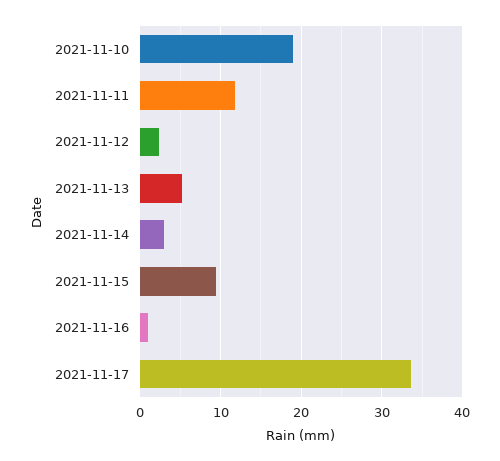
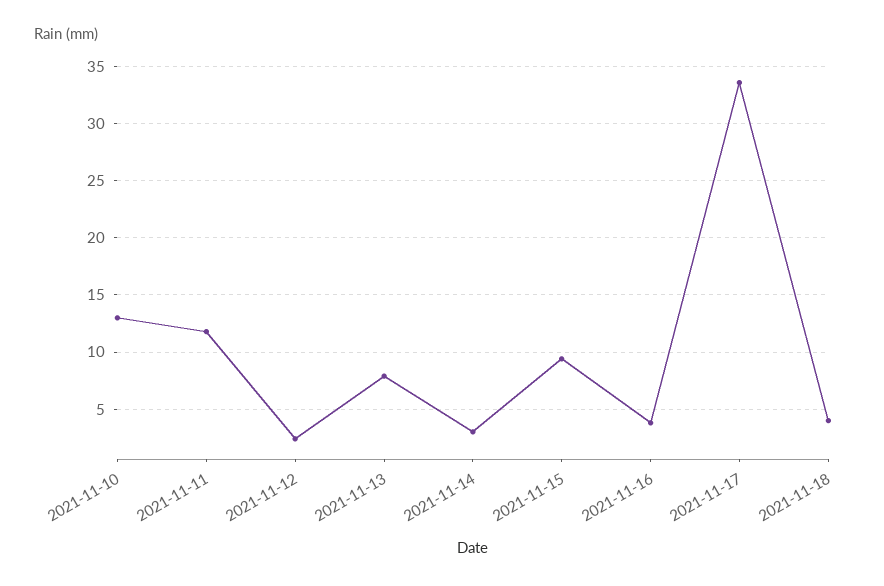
2021-11-10: 19 -> 13
2021-11-13: 5 -> 8
2021-11-16: 1 -> 4
2021-11-18: none -> 4

